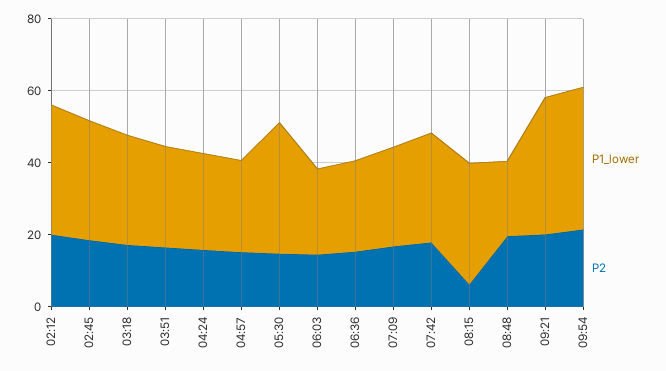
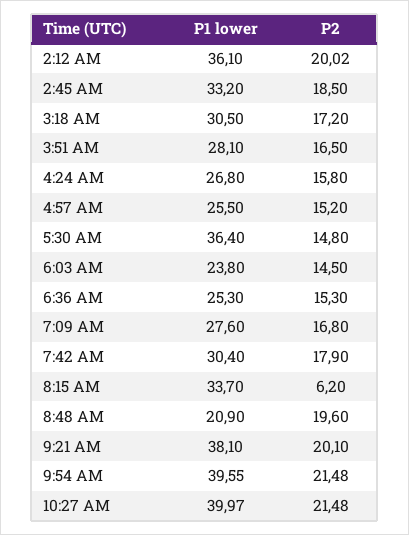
P1_lower, 10:27 AM: none -> 39.97
P2, 10:27 AM: none -> 21.48

